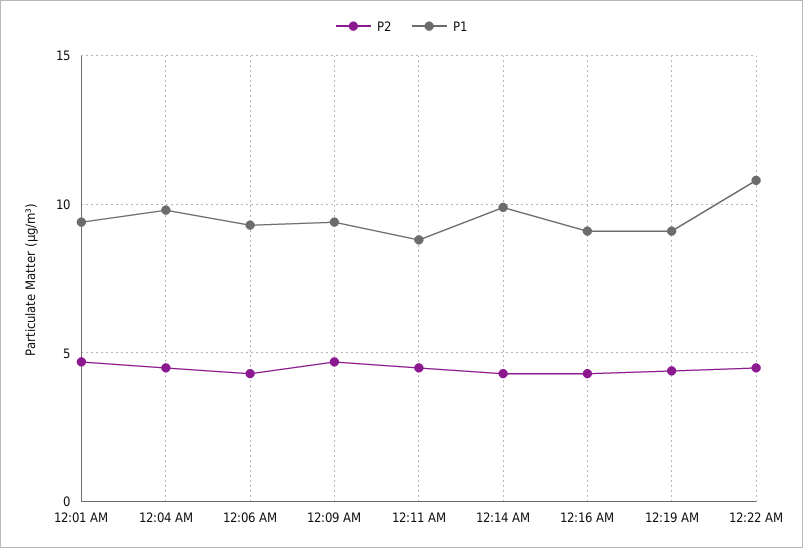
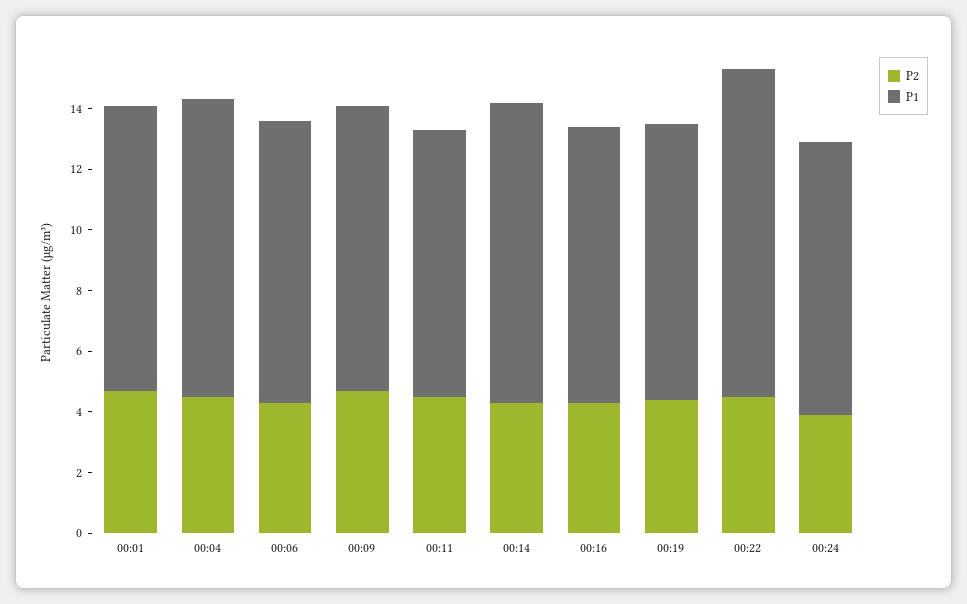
P2, 00:24: none -> 4
P1, 00:24: none -> 9

